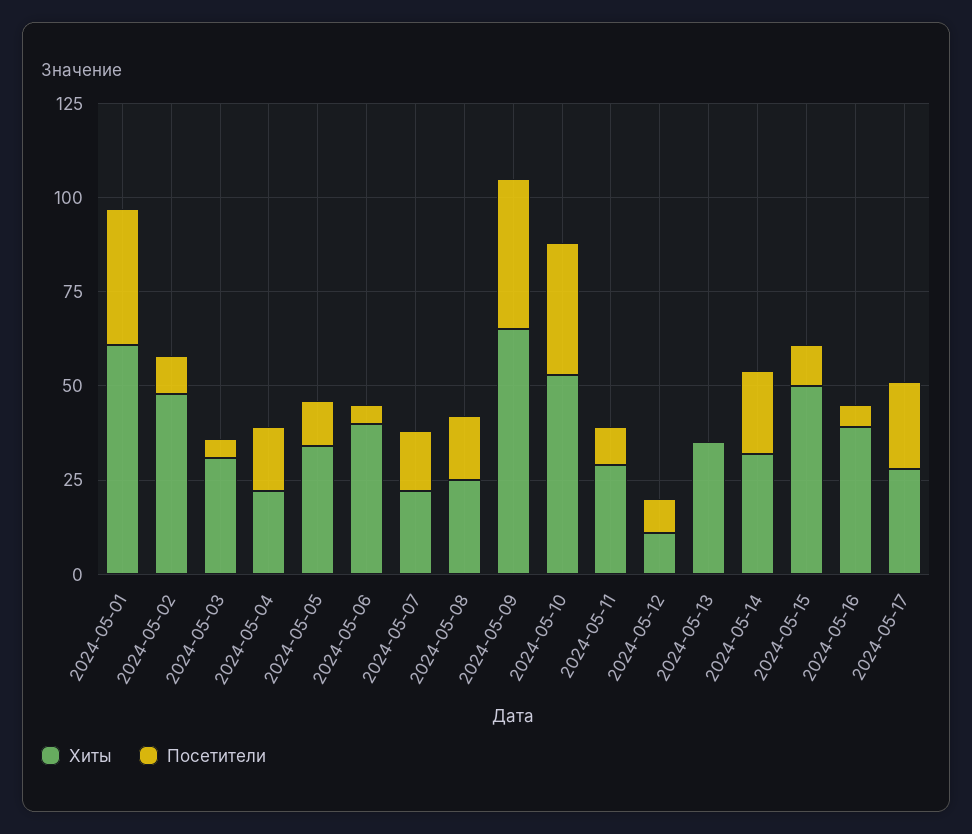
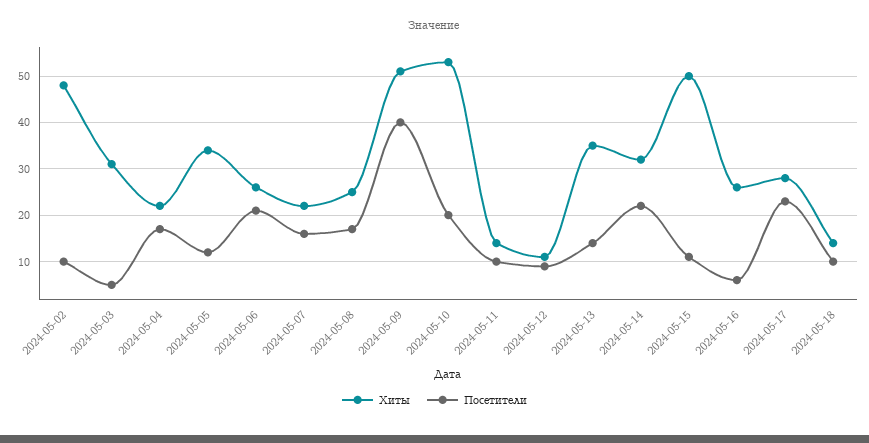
Хиты, 2024-05-01: 60 -> none
Посетители, 2024-05-01: 35 -> none
Хиты, 2024-05-06: 40 -> 25
Посетители, 2024-05-06: 5 -> 20
Хиты, 2024-05-09: 65 -> 50
Посетители, 2024-05-10: 35 -> 20
Хиты, 2024-05-11: 30 -> 15
Посетители, 2024-05-13: 0 -> 15
Хиты, 2024-05-16: 40 -> 25
Хиты, 2024-05-18: none -> 15
Посетители, 2024-05-18: none -> 10

